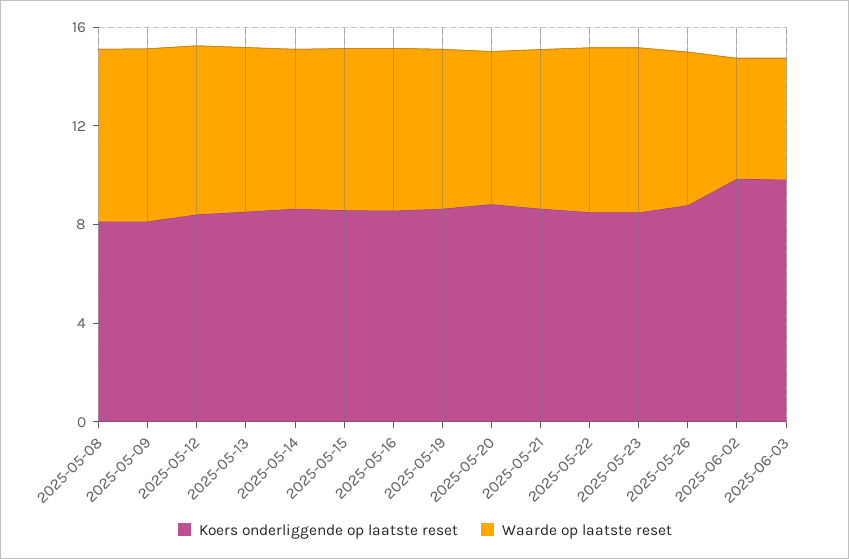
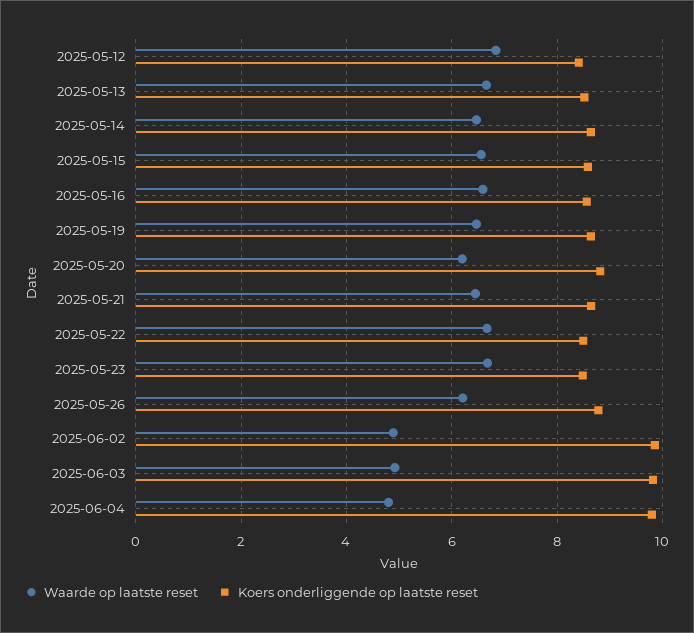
Koers onderliggende op laatste reset, 2025-05-08: 8 -> none
Waarde op laatste reset, 2025-05-08: 7 -> none
Koers onderliggende op laatste reset, 2025-05-09: 8 -> none
Waarde op laatste reset, 2025-05-09: 7 -> none
Waarde op laatste reset, 2025-06-04: none -> 4.8
Koers onderliggende op laatste reset, 2025-06-04: none -> 9.8

